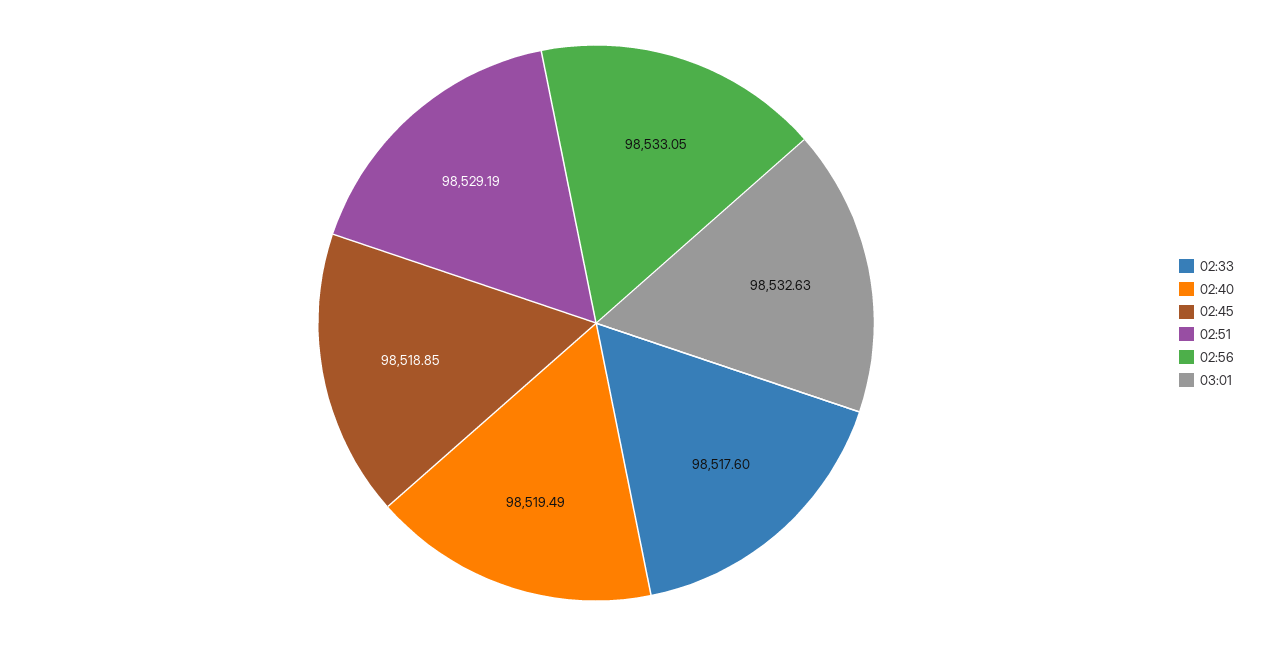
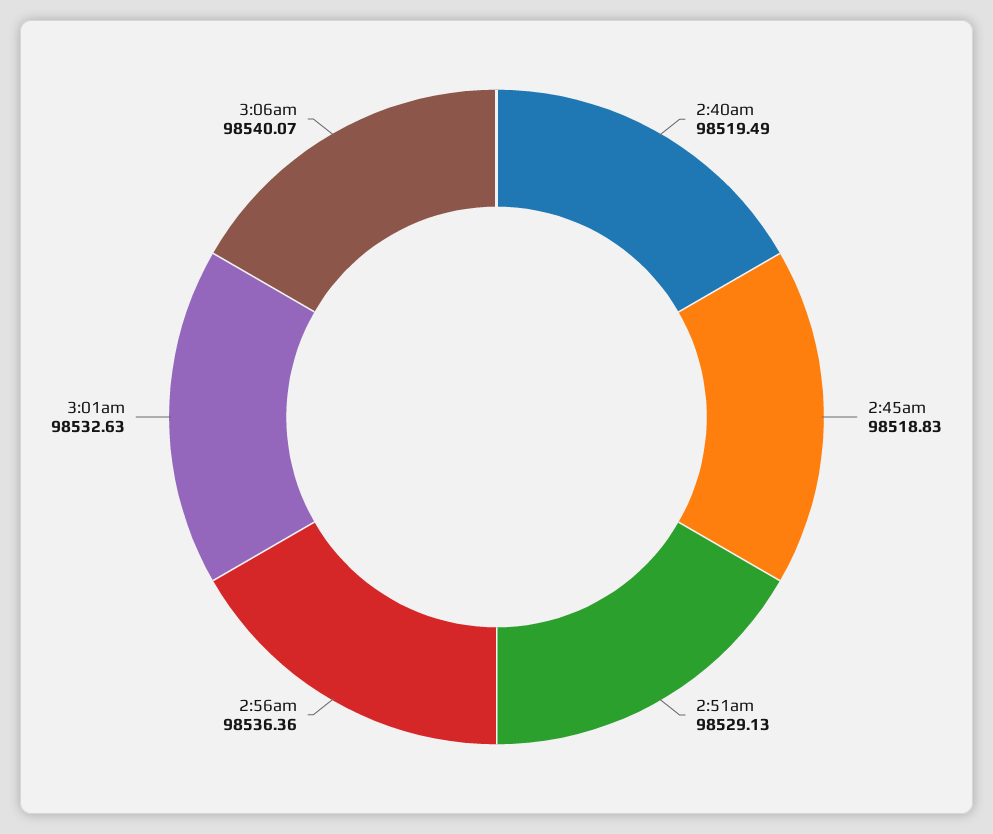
02:33: 98517.6 -> none
02:45: 98518.85 -> 98518.83
02:51: 98529.19 -> 98529.13
02:56: 98533.05 -> 98536.36
3:06am: none -> 98540.07

